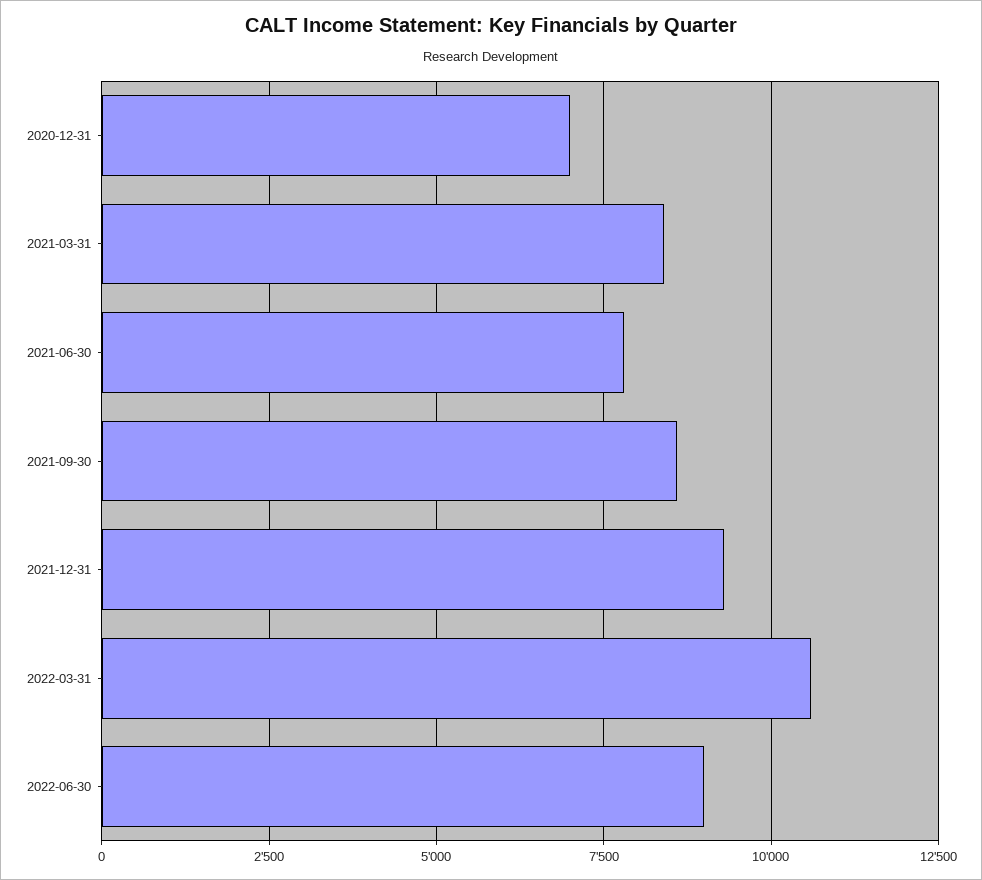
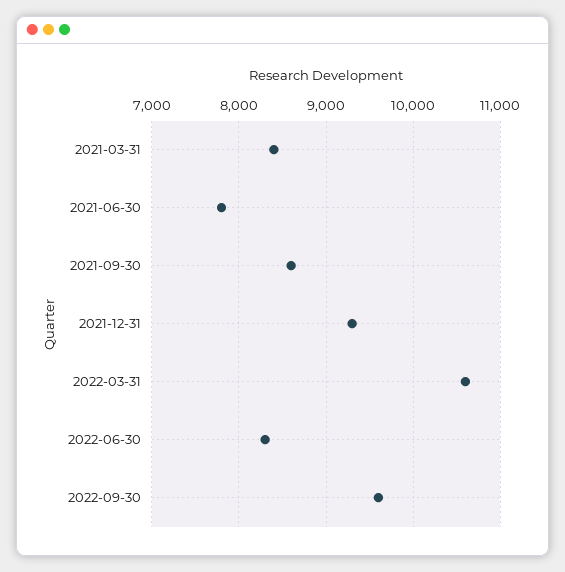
2020-12-31: 7000 -> none
2022-06-30: 9000 -> 8300
2022-09-30: none -> 9600

